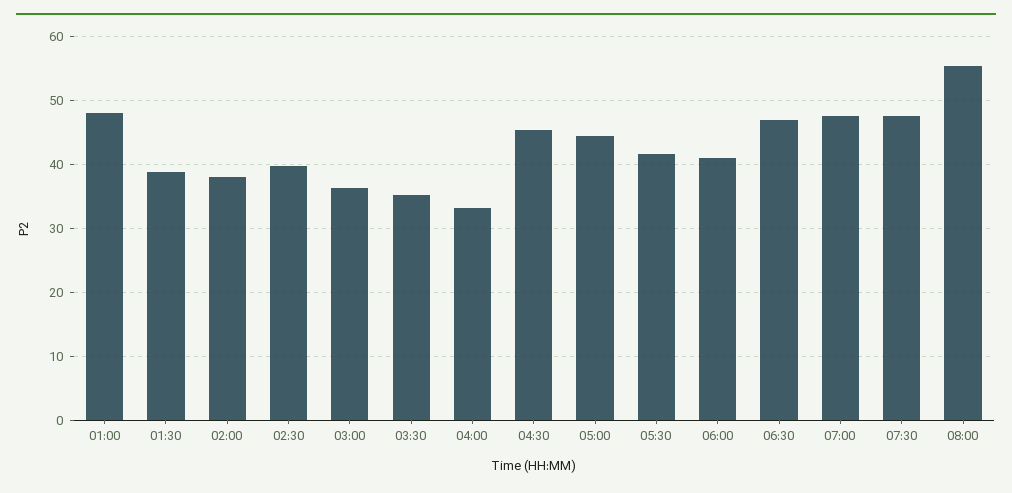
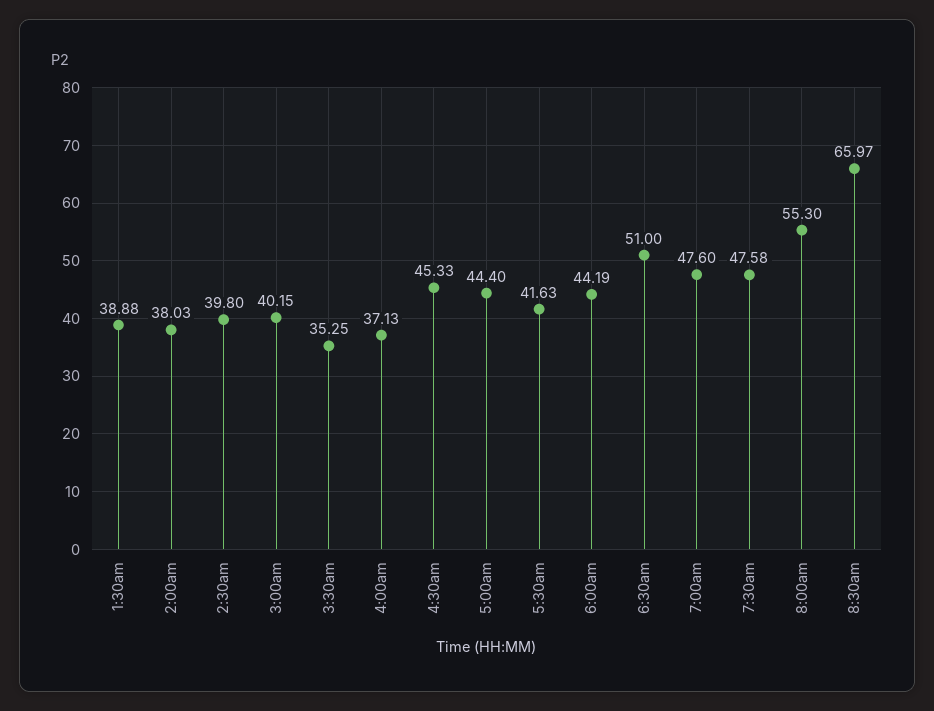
01:00: 48 -> none
03:00: 36 -> 40.15
04:00: 33 -> 37.13
06:00: 41 -> 44.19
06:30: 47 -> 51
8:30am: none -> 65.97

